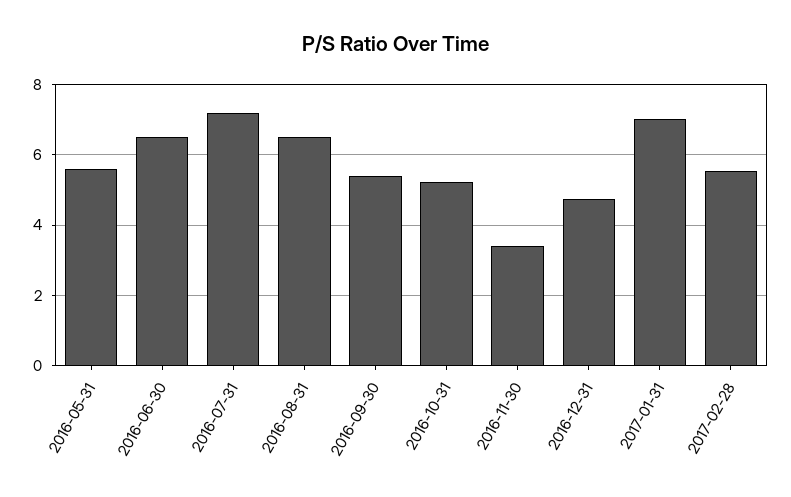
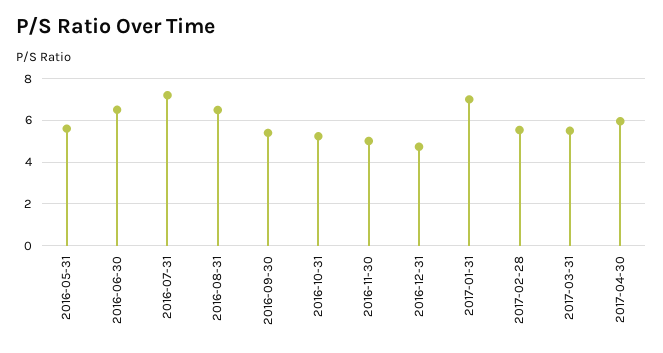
2016-11-30: 3.4 -> 5
2017-03-31: none -> 5.5
2017-04-30: none -> 6

